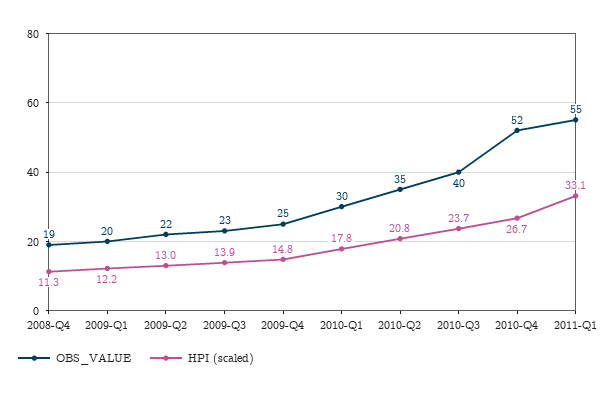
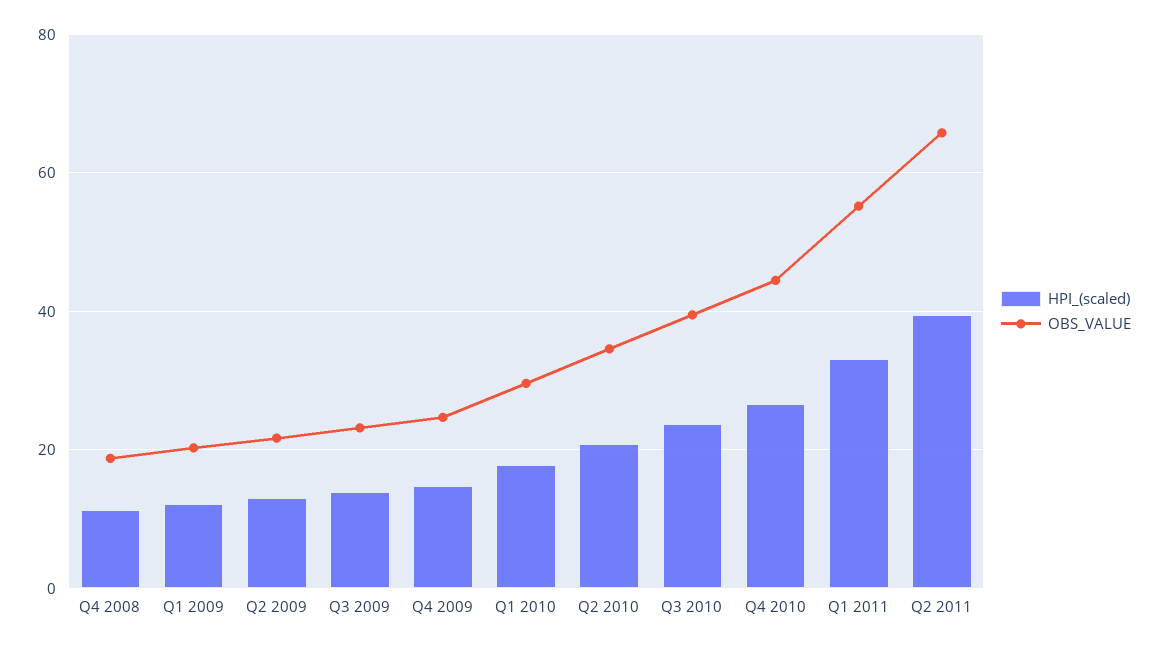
OBS_VALUE, 2010-Q4: 52 -> 44
HPI (scaled), Q2 2011: none -> 40
OBS_VALUE, Q2 2011: none -> 66

